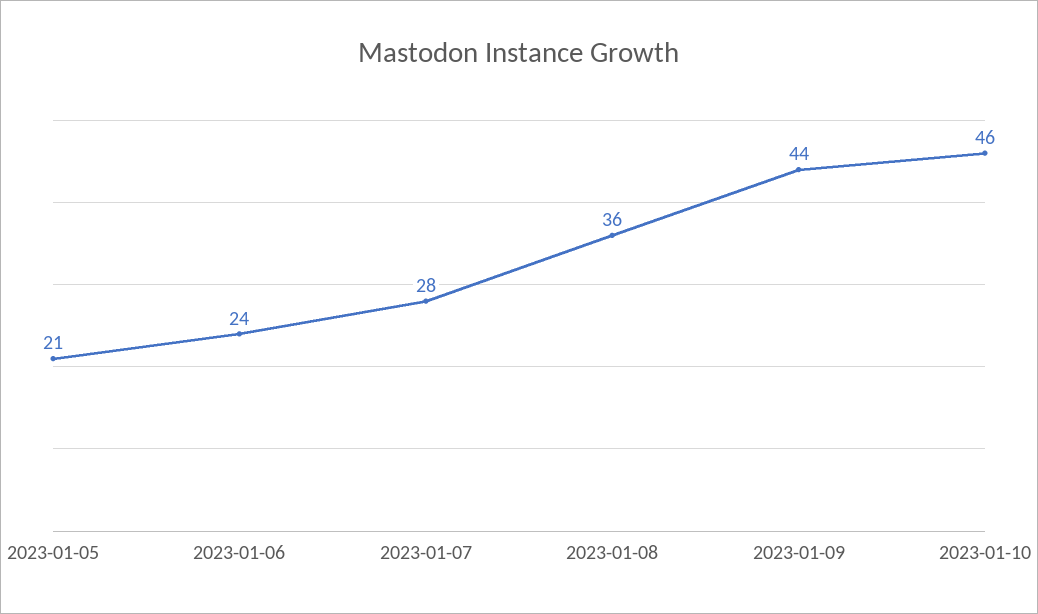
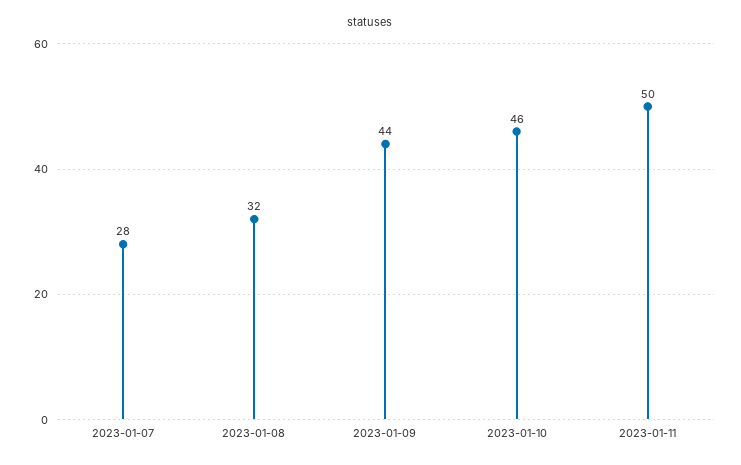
2023-01-05: 21 -> none
2023-01-06: 24 -> none
2023-01-08: 36 -> 32
2023-01-11: none -> 50

